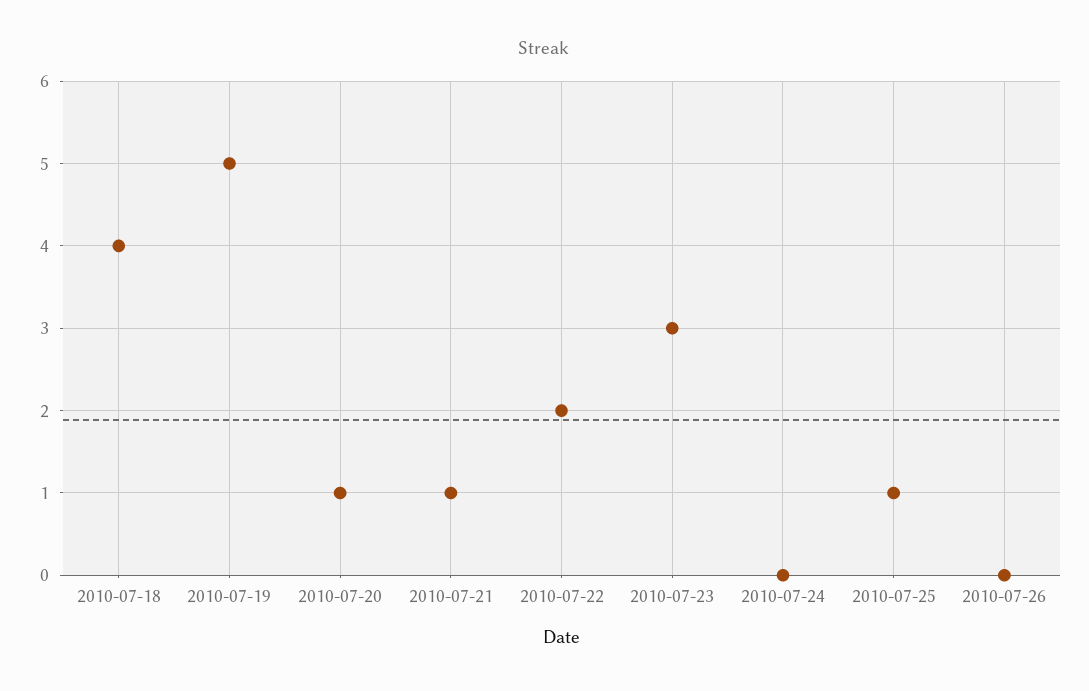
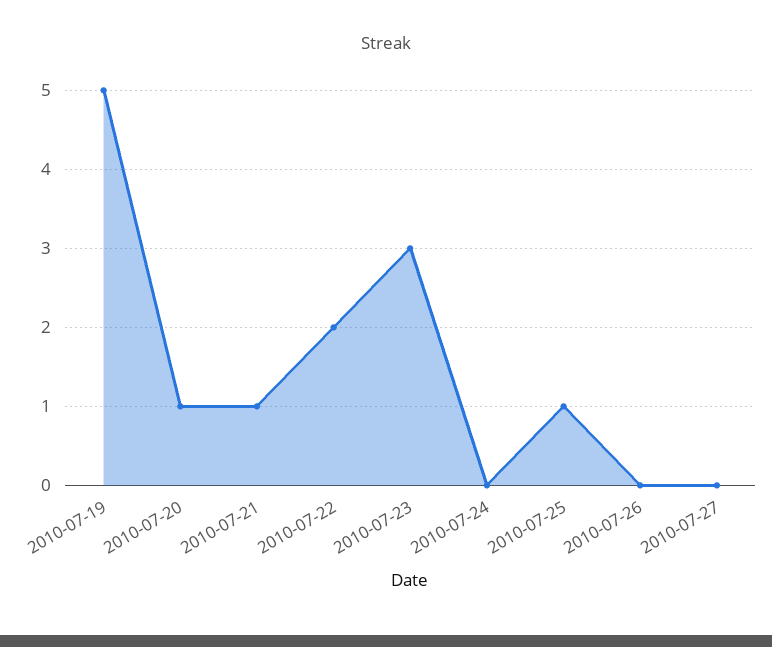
2010-07-18: 4 -> none
2010-07-27: none -> 0

